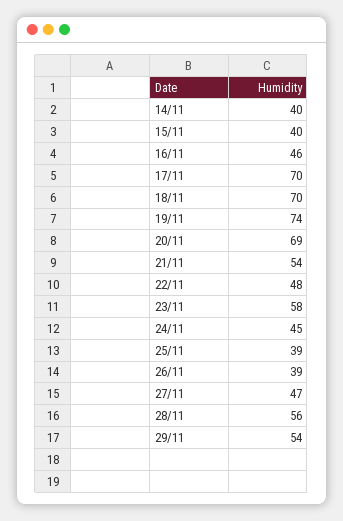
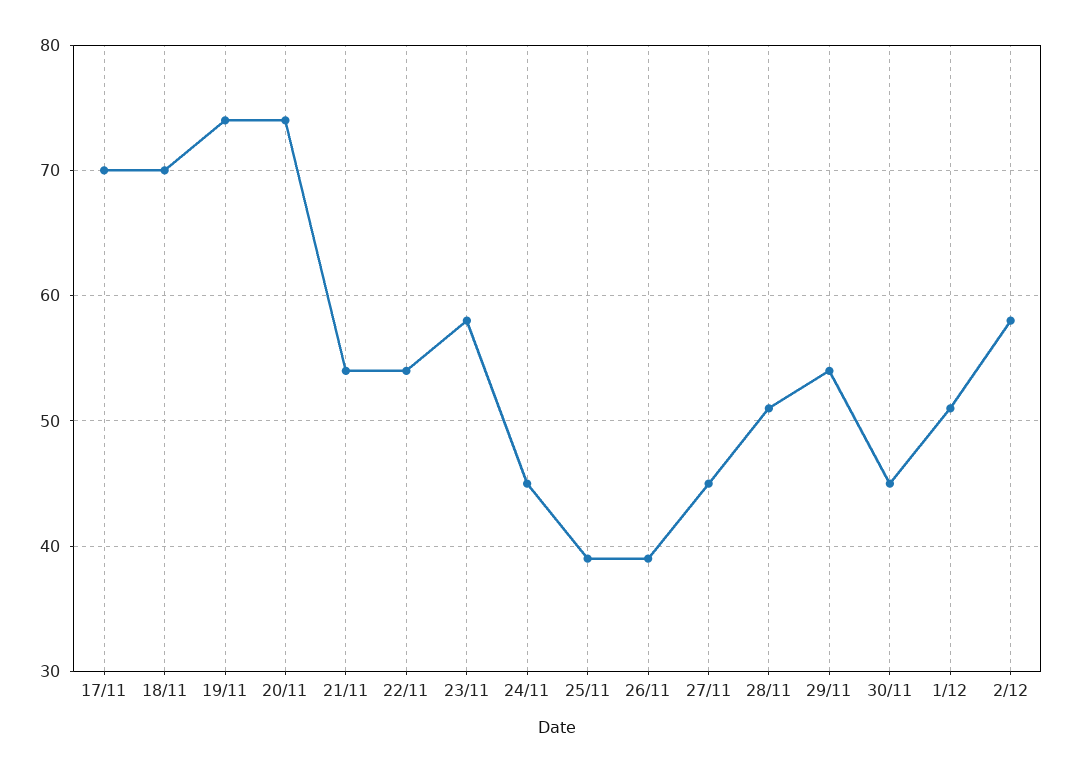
14/11: 40 -> none
15/11: 40 -> none
16/11: 46 -> none
20/11: 69 -> 74
22/11: 48 -> 54
27/11: 47 -> 45
28/11: 56 -> 51
30/11: none -> 45
1/12: none -> 51
2/12: none -> 58

